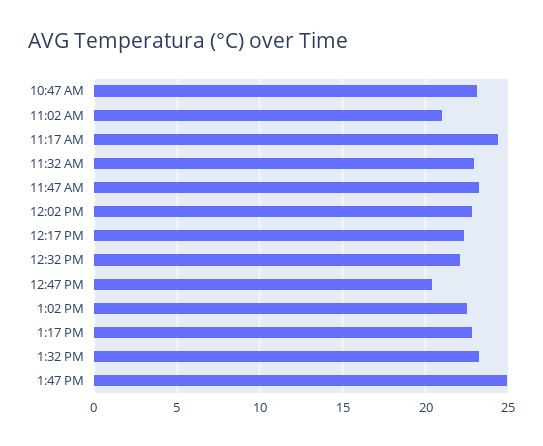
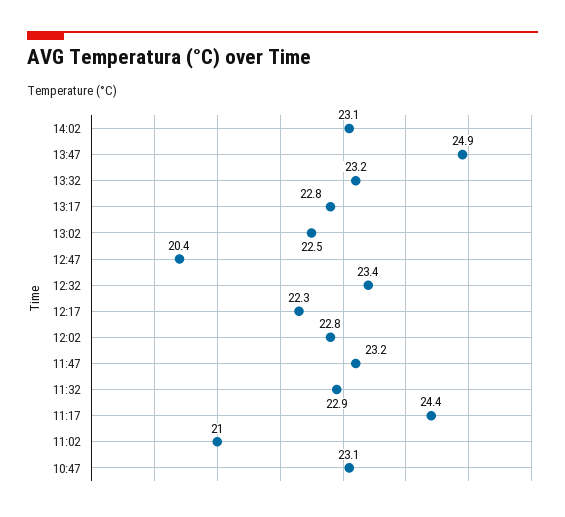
12:32 PM: 22 -> 23.4
14:02: none -> 23.1

